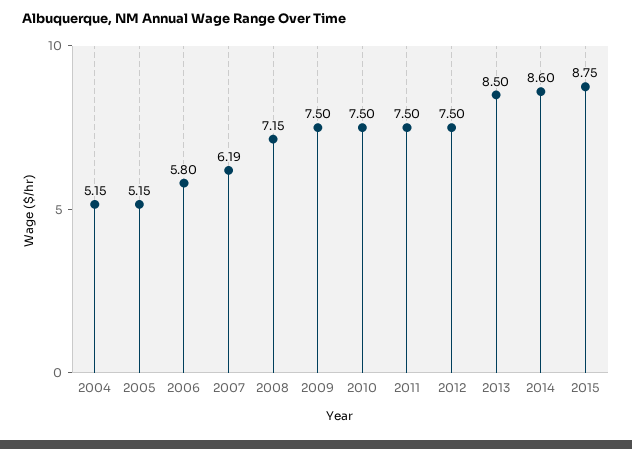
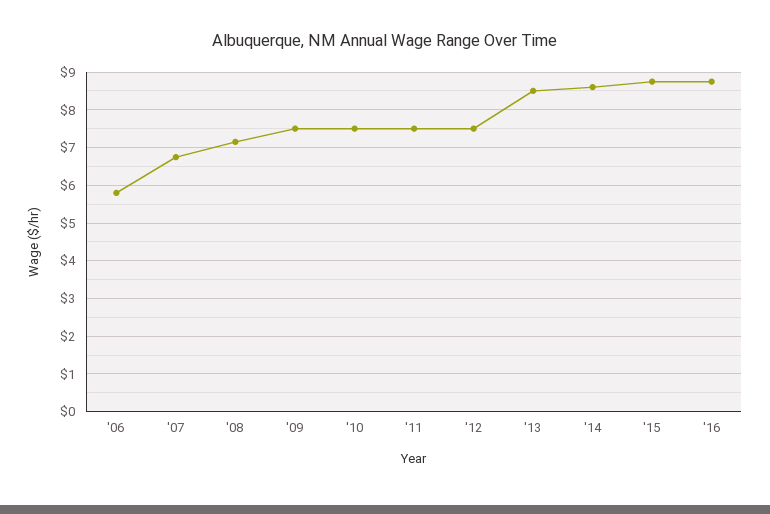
2004: 5.15 -> none
2005: 5.15 -> none
2007: 6.19 -> 6.8
'16: none -> 8.8

